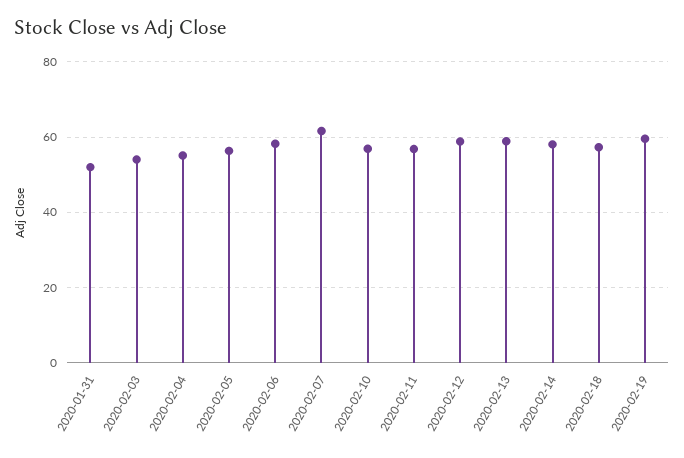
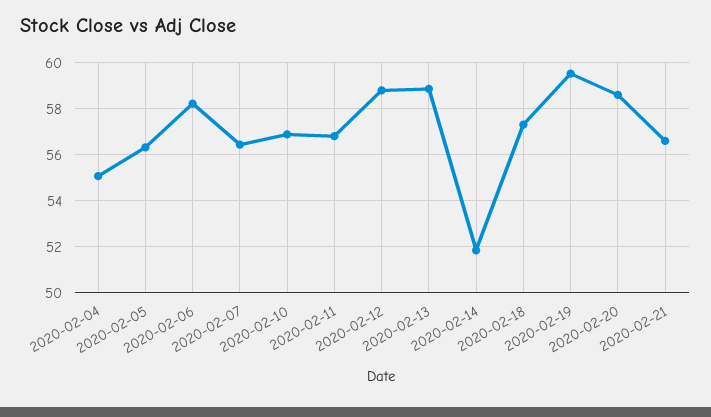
2020-01-31: 52 -> none
2020-02-03: 54 -> none
2020-02-07: 62 -> 56.5
2020-02-14: 58 -> 52
2020-02-20: none -> 58.5
2020-02-21: none -> 56.5

